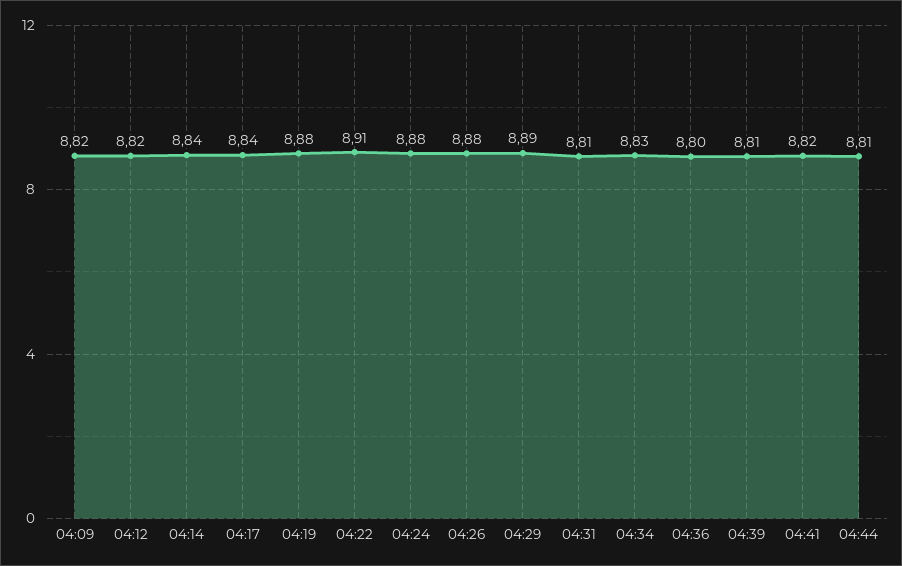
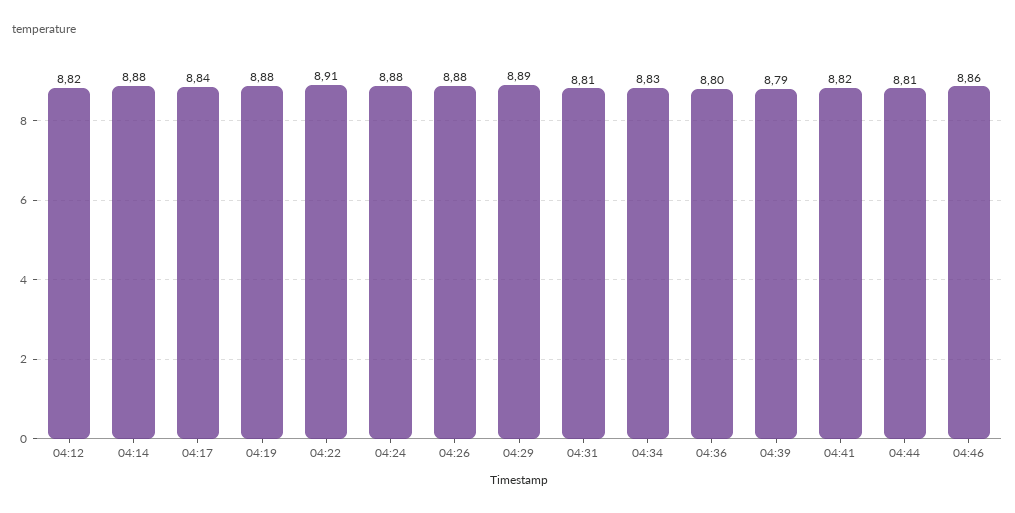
04:09: 8.82 -> none
04:14: 8.84 -> 8.88
04:39: 8.81 -> 8.79
04:46: none -> 8.86

